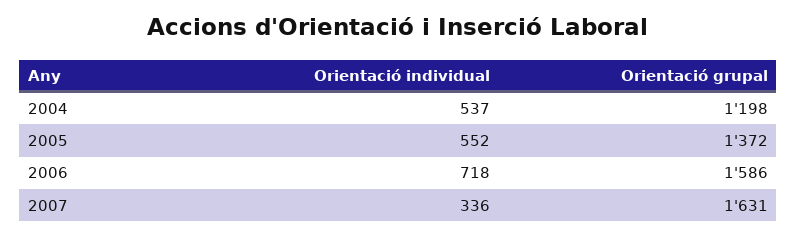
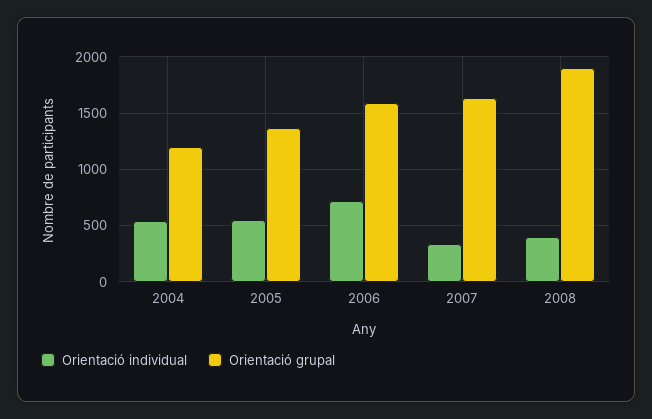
Orientació individual, 2008: none -> 400
Orientació grupal, 2008: none -> 1900

